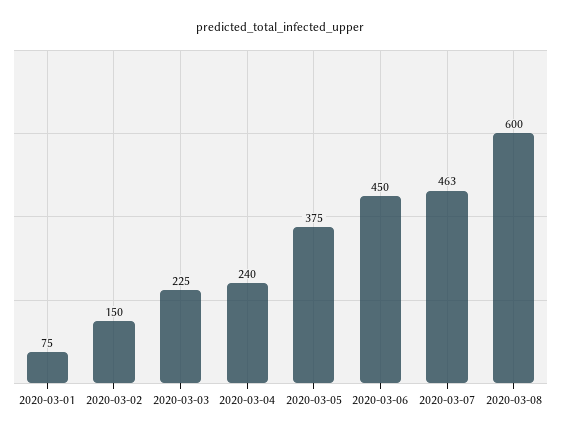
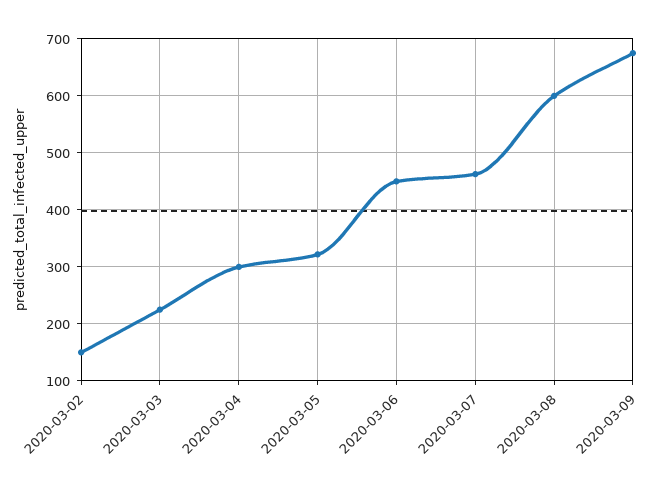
2020-03-01: 75 -> none
2020-03-04: 240 -> 300
2020-03-05: 375 -> 320
2020-03-09: none -> 680

